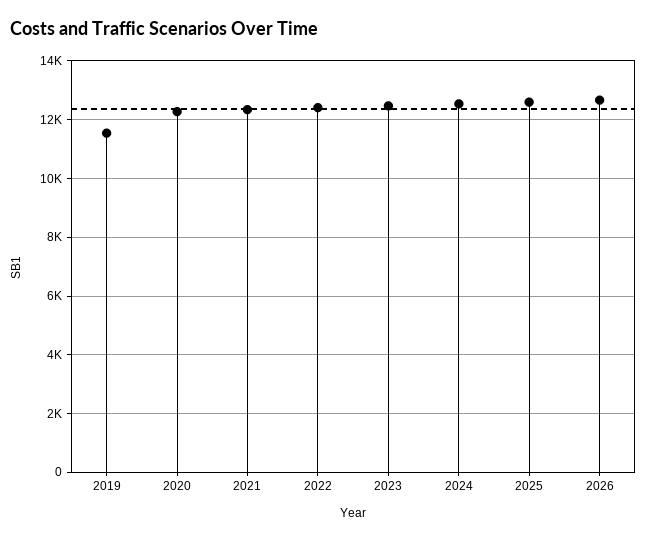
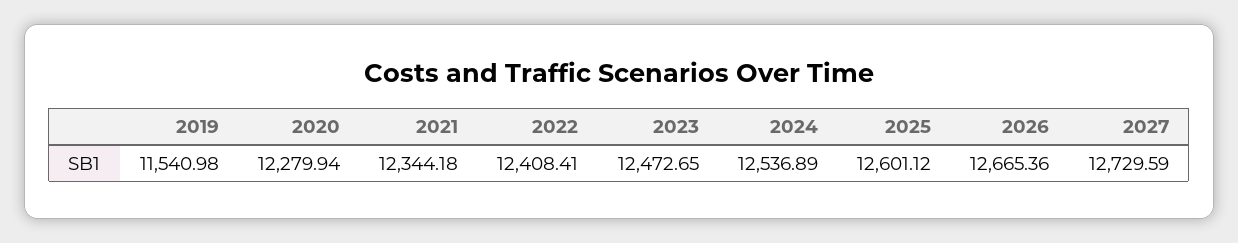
2027: none -> 12729.59

